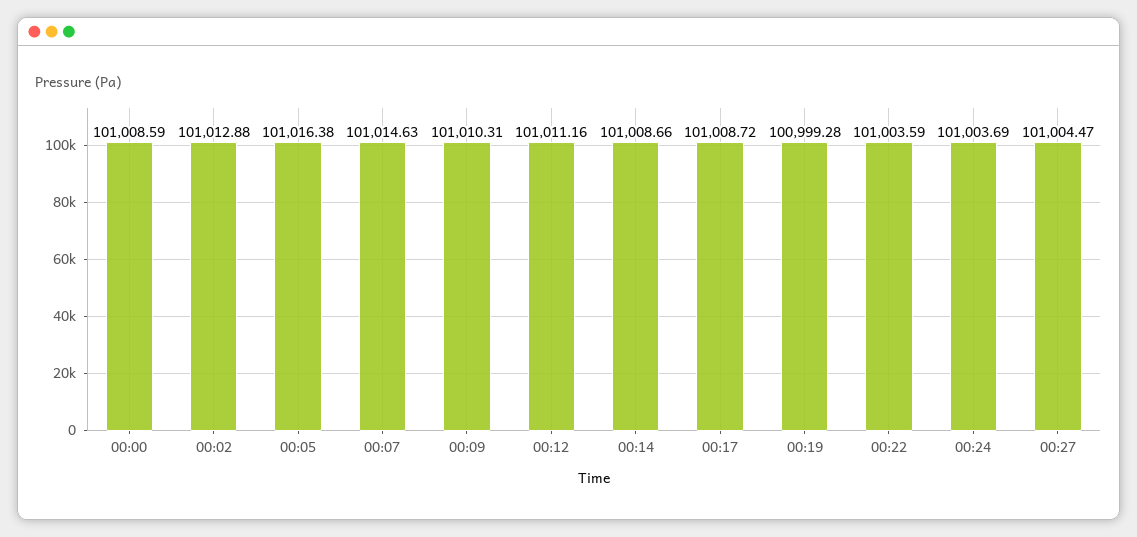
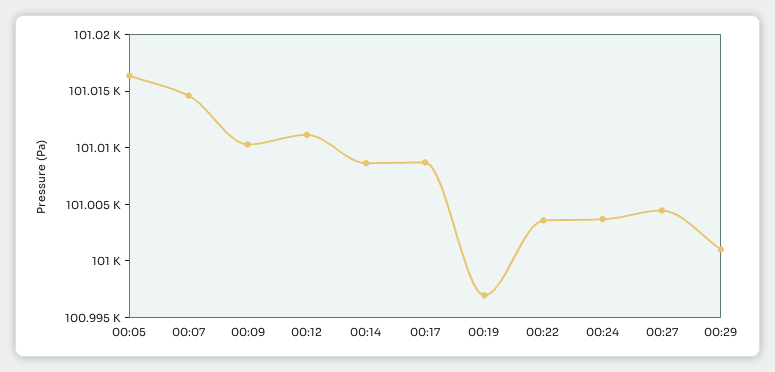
00:00: 101008.59 -> none
00:02: 101012.88 -> none
00:19: 100999.28 -> 100997
00:29: none -> 101001

